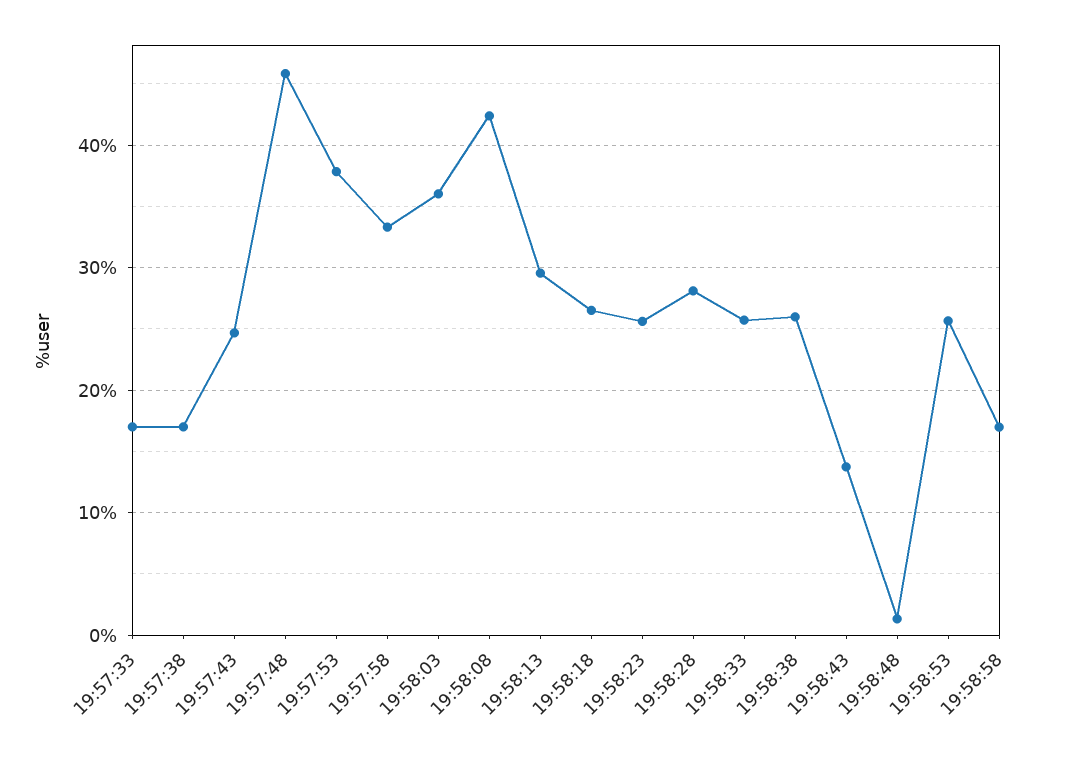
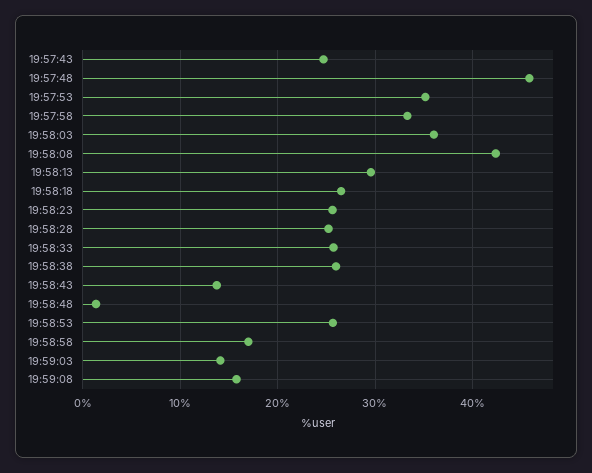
19:57:33: 17 -> none
19:57:38: 17 -> none
19:57:53: 38 -> 35
19:58:28: 28 -> 25
19:59:03: none -> 14
19:59:08: none -> 16

